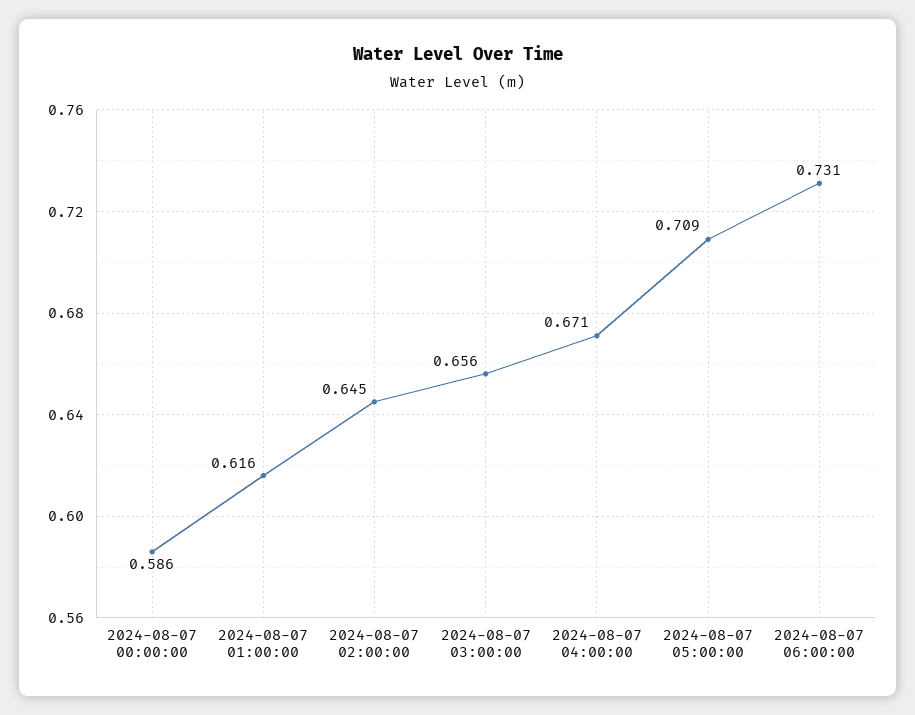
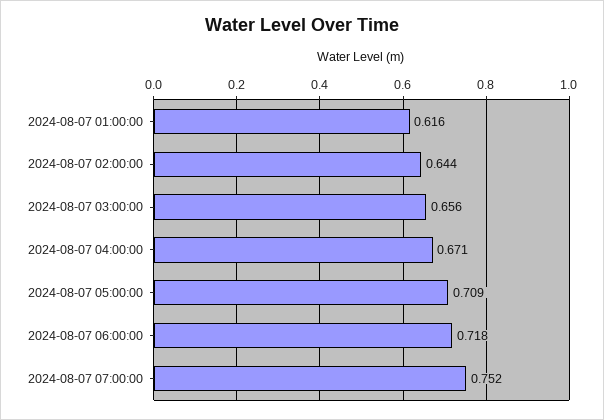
2024-08-07 00:00:00: 0.586 -> none
2024-08-07 02:00:00: 0.645 -> 0.644
2024-08-07 06:00:00: 0.731 -> 0.718
2024-08-07 07:00:00: none -> 0.752

